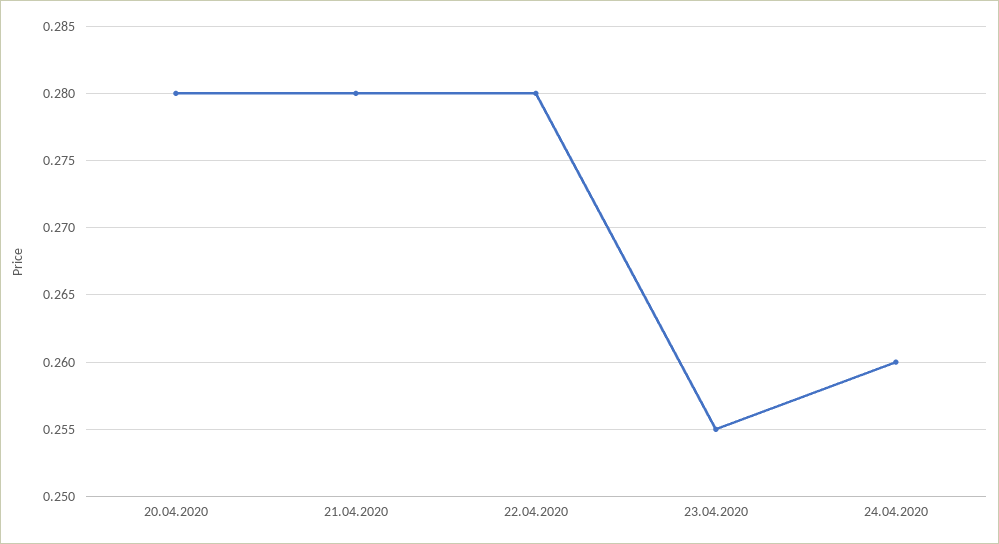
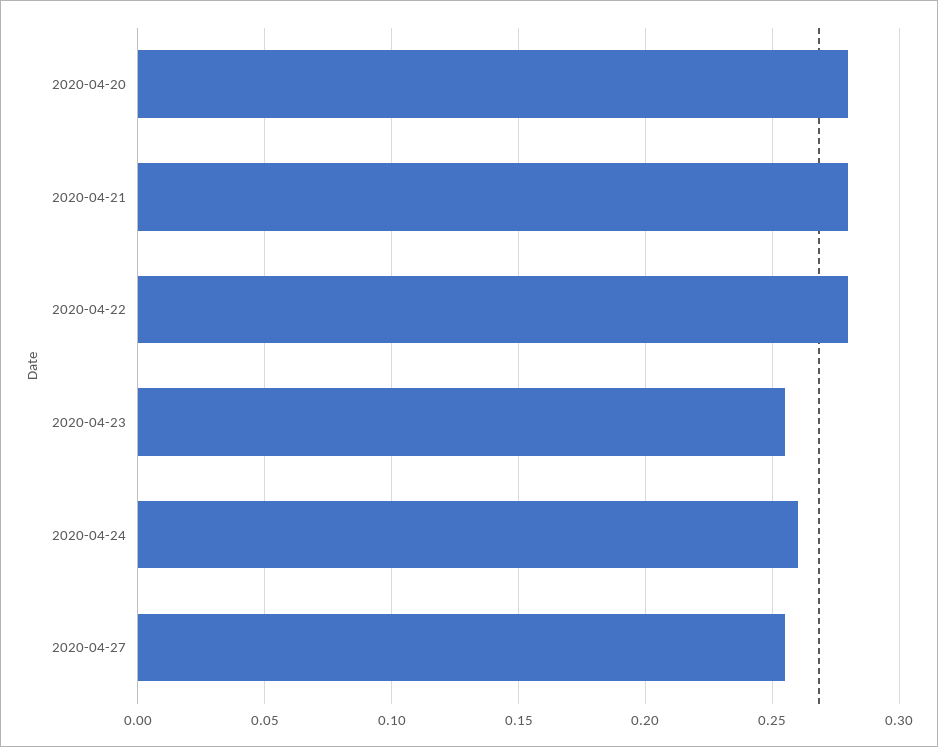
2020-04-27: none -> 0.255

